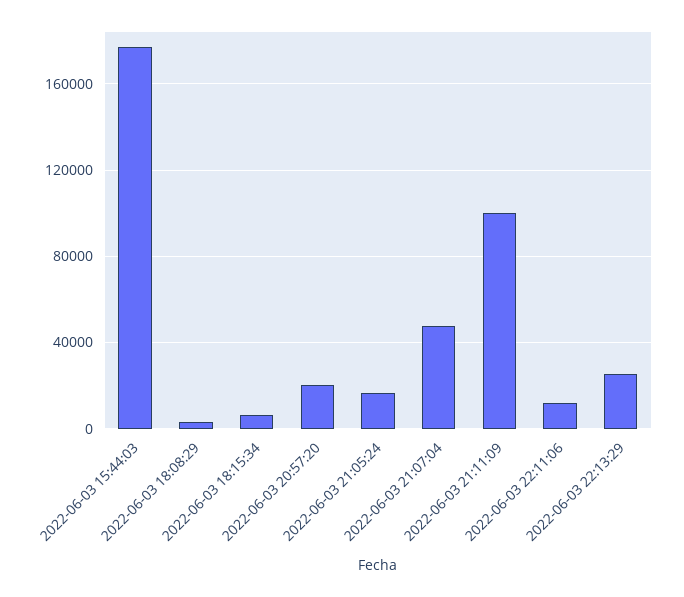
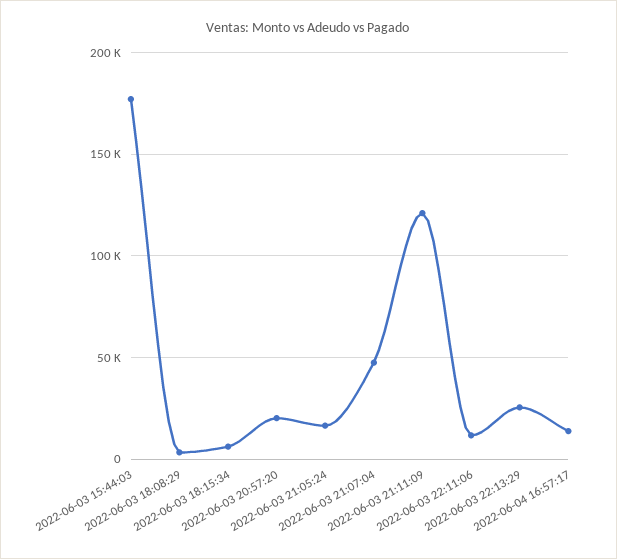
2022-06-03 21:11:09: 100000 -> 120000
2022-06-04 16:57:17: none -> 15000

